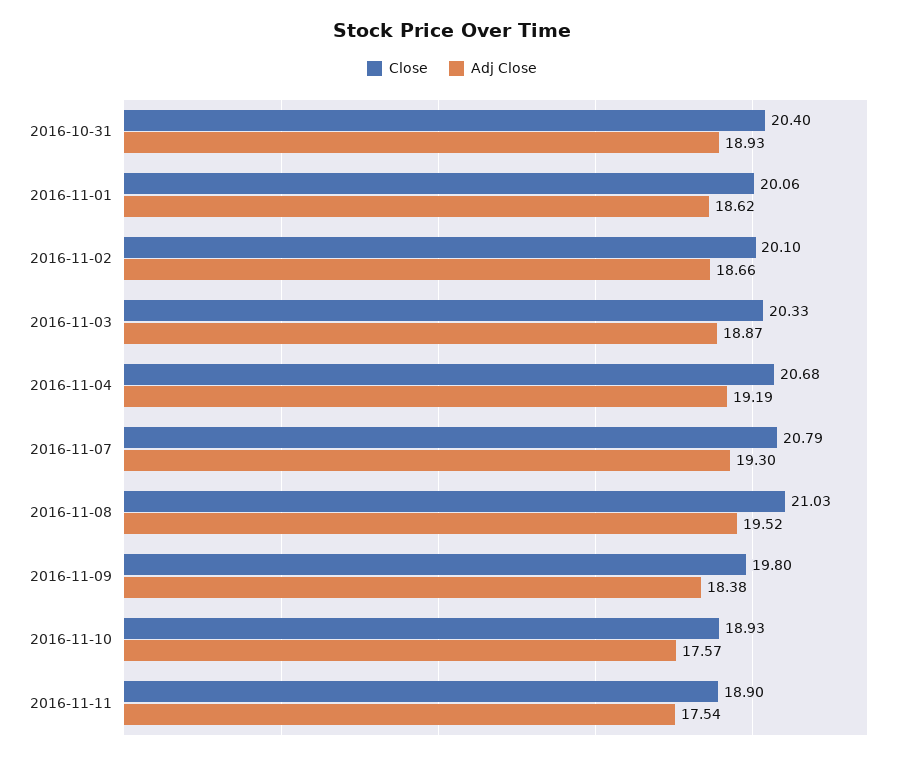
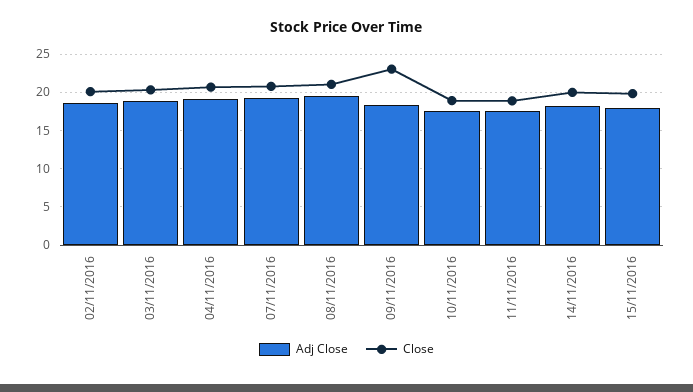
Close, 2016-10-31: 20.4 -> none
Adj Close, 2016-10-31: 18.93 -> none
Close, 2016-11-01: 20.06 -> none
Adj Close, 2016-11-01: 18.62 -> none
Close, 2016-11-09: 19.8 -> 23
Adj Close, 14/11/2016: none -> 18
Close, 14/11/2016: none -> 20
Adj Close, 15/11/2016: none -> 18
Close, 15/11/2016: none -> 20

